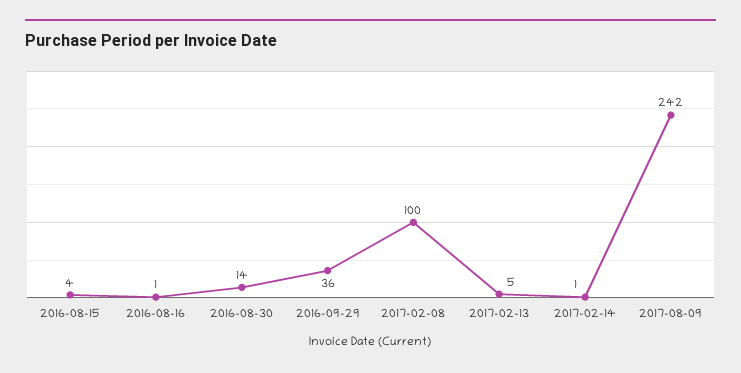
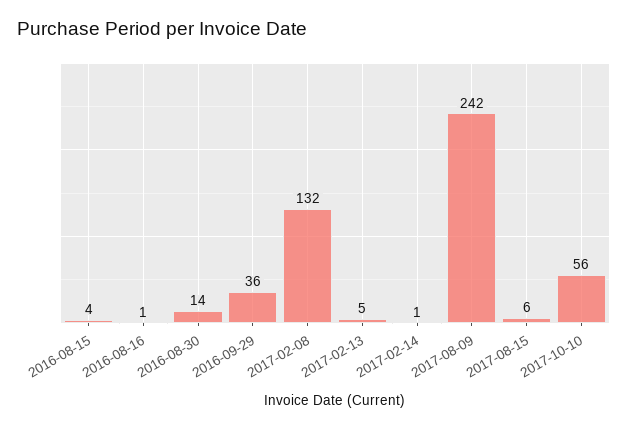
2017-02-08: 100 -> 132
2017-08-15: none -> 6
2017-10-10: none -> 56

